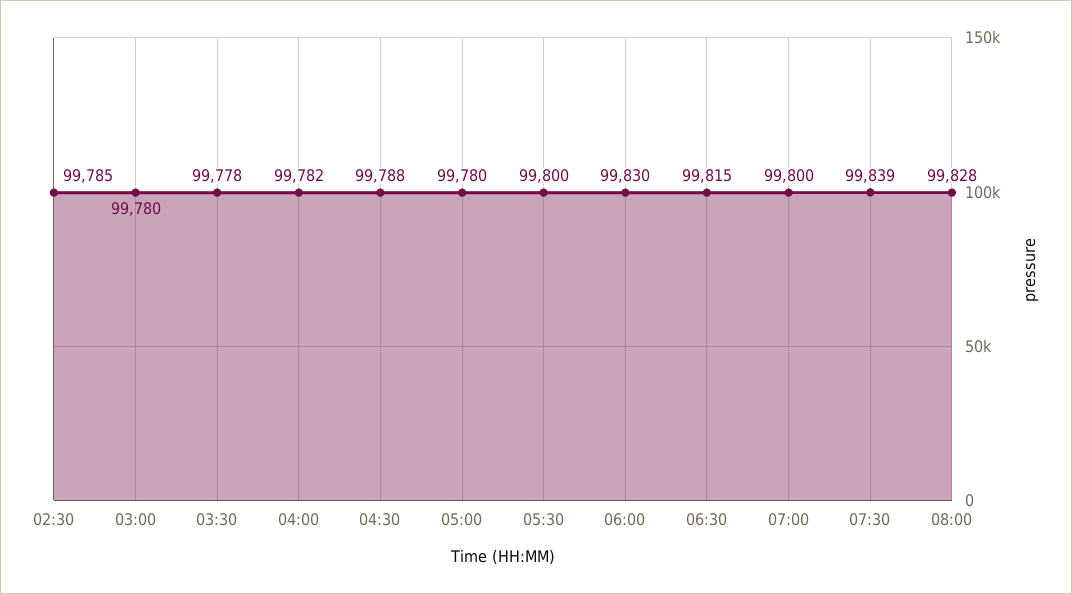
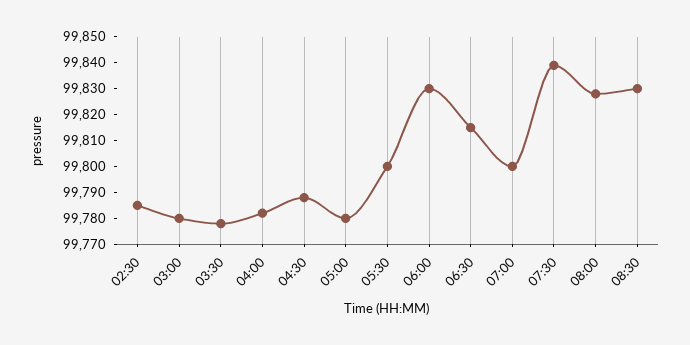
08:30: none -> 99830

